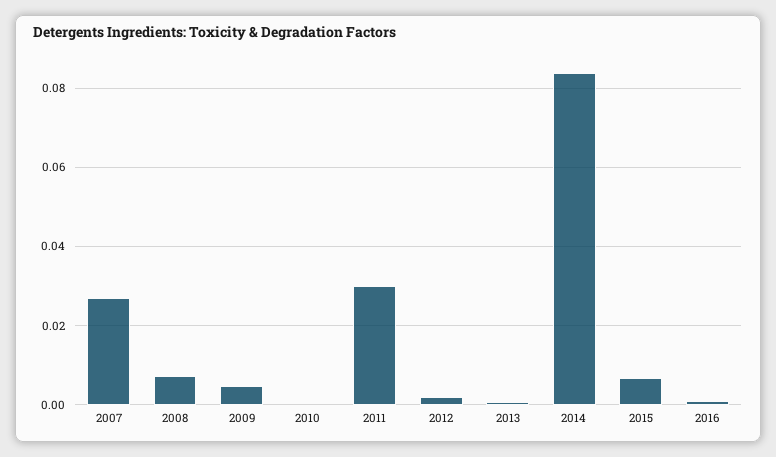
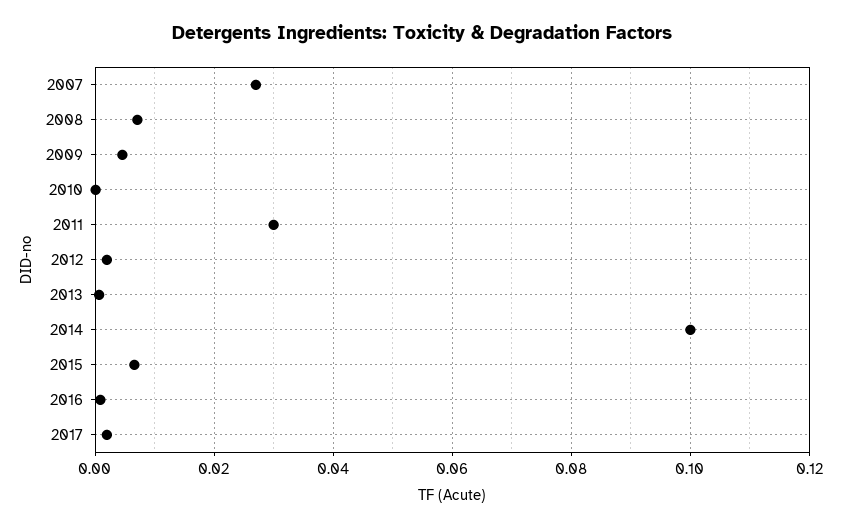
2014: 0.084 -> 0.1
2017: none -> 0.002

